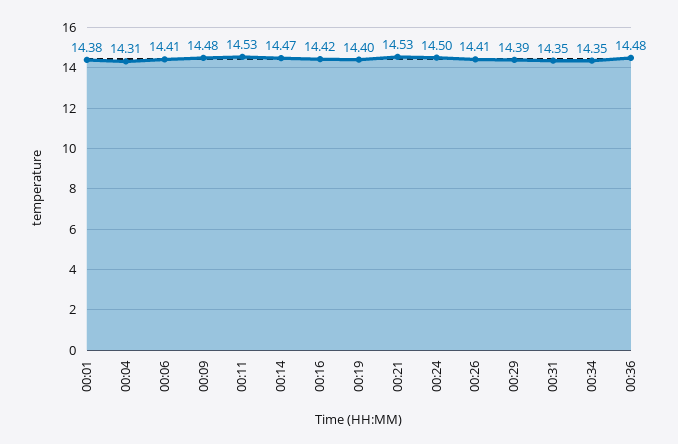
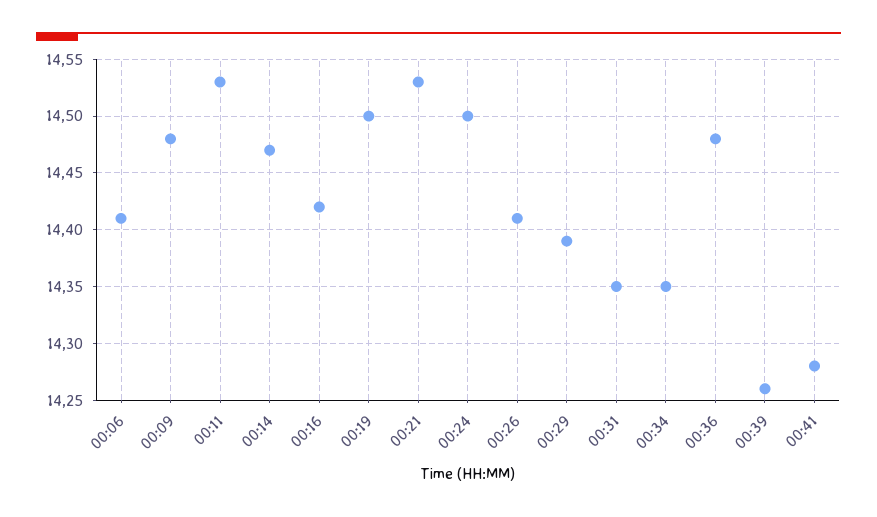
00:01: 14.38 -> none
00:04: 14.31 -> none
00:19: 14.4 -> 14.5
00:39: none -> 14.26
00:41: none -> 14.28

